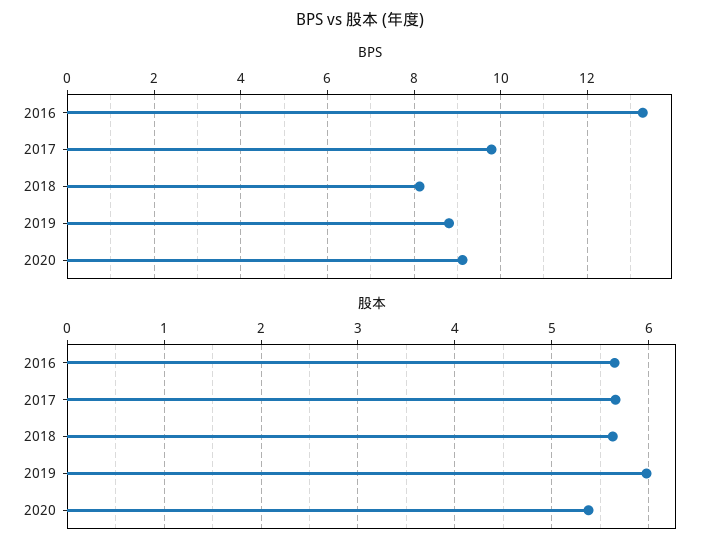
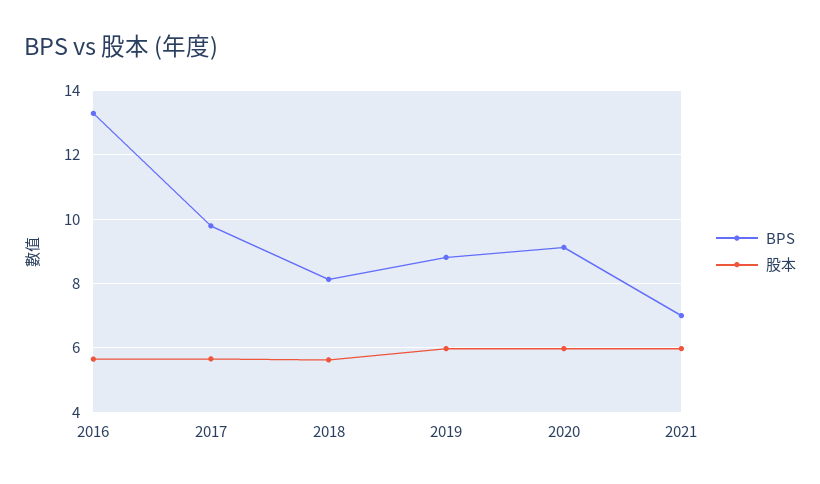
股本, 2020: 5.4 -> 6
BPS, 2021: none -> 7
股本, 2021: none -> 6

